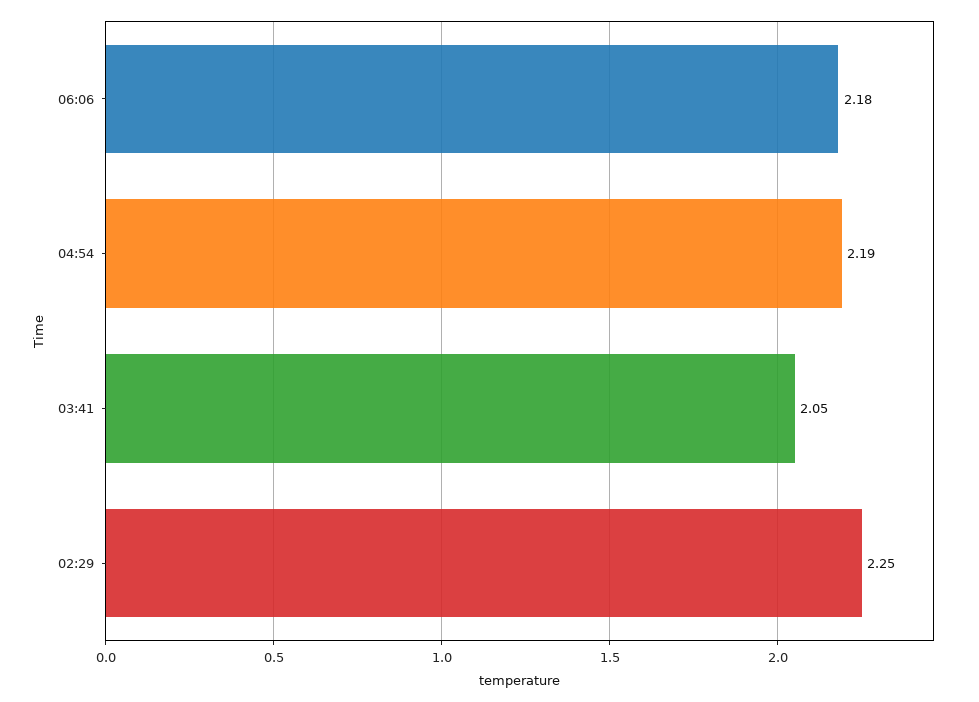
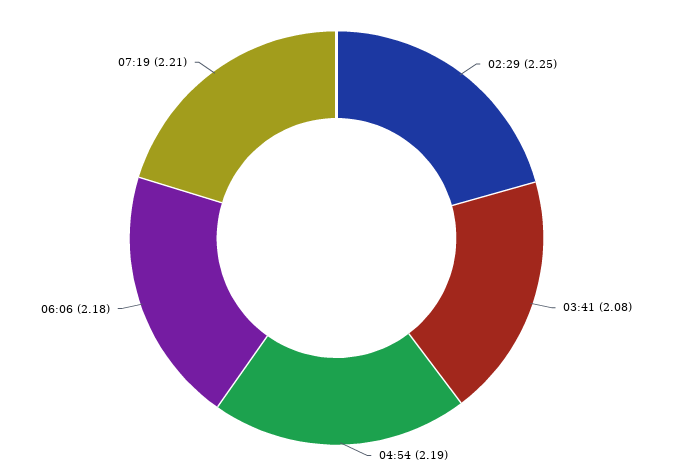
03:41: 2.05 -> 2.08
07:19: none -> 2.21

